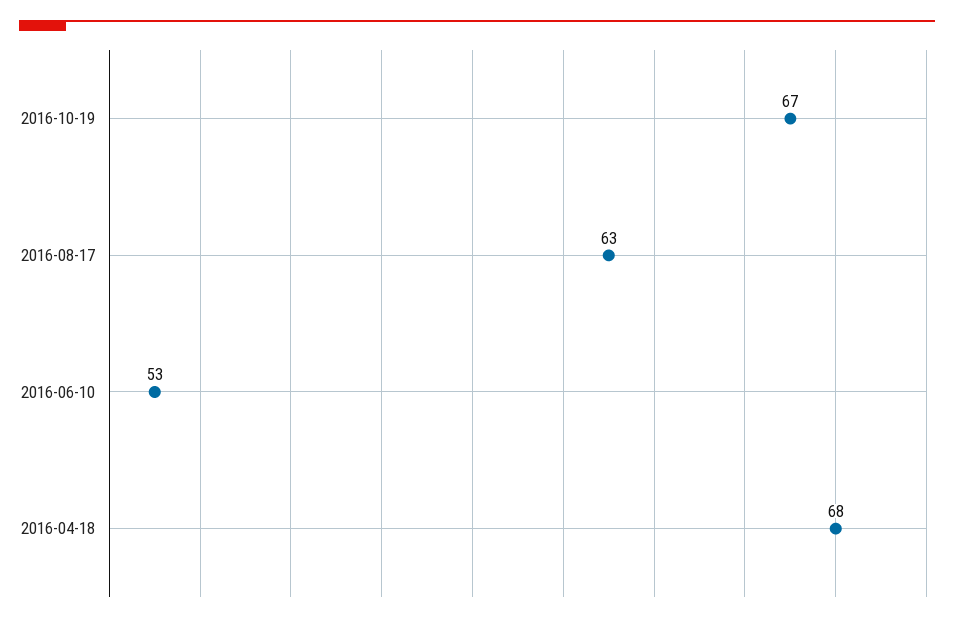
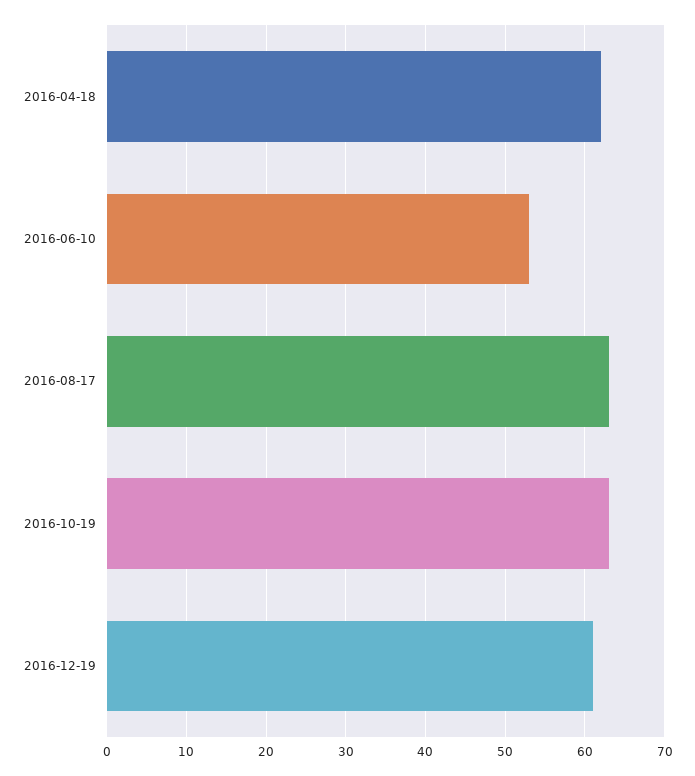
2016-10-19: 67 -> 63
2016-04-18: 68 -> 62
2016-12-19: none -> 61

